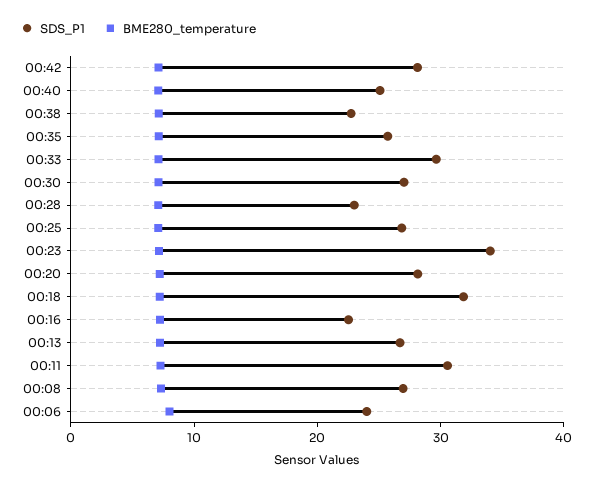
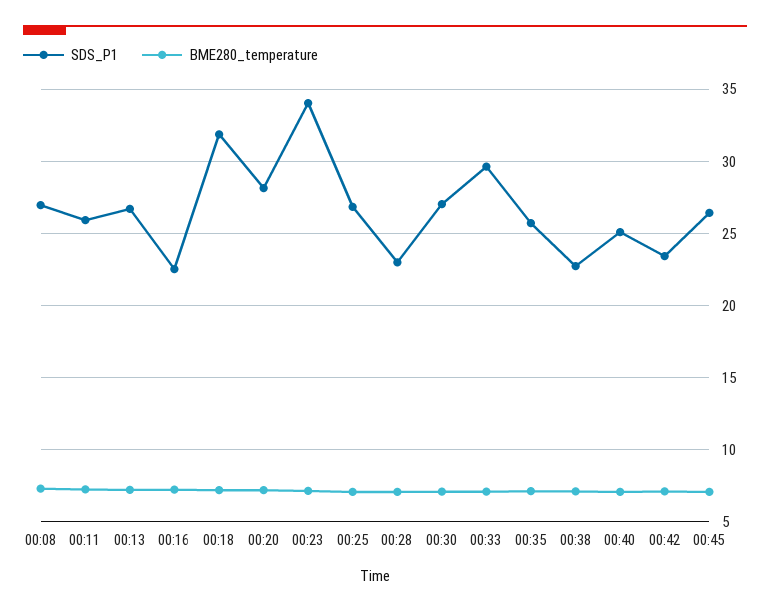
SDS_P1, 00:42: 28 -> 23.5
SDS_P1, 00:11: 30 -> 26
SDS_P1, 00:06: 24 -> none
BME280_temperature, 00:06: 8 -> none
SDS_P1, 00:45: none -> 26.5
BME280_temperature, 00:45: none -> 7

